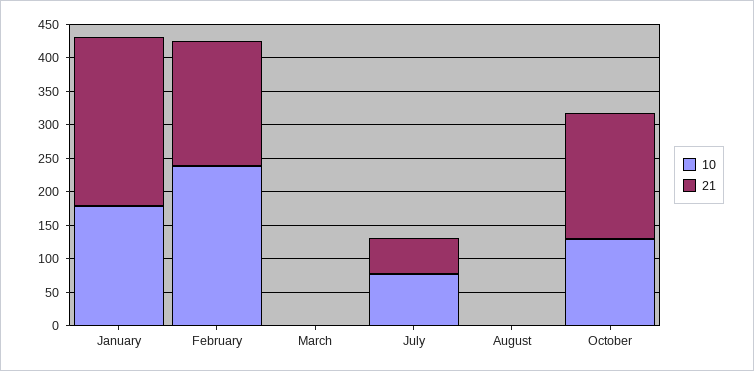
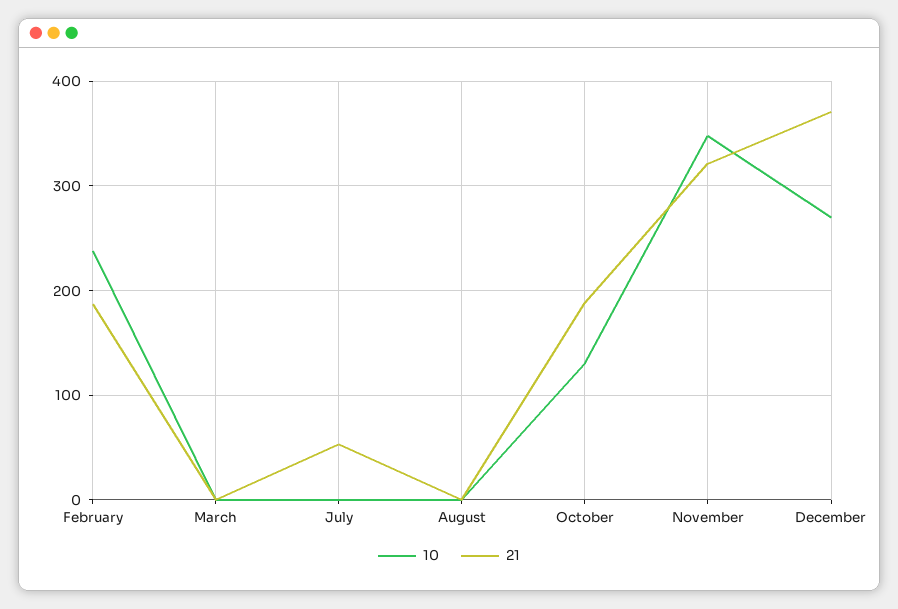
10, January: 175 -> none
21, January: 250 -> none
10, July: 75 -> 0
10, November: none -> 350
21, November: none -> 320
10, December: none -> 270
21, December: none -> 370

